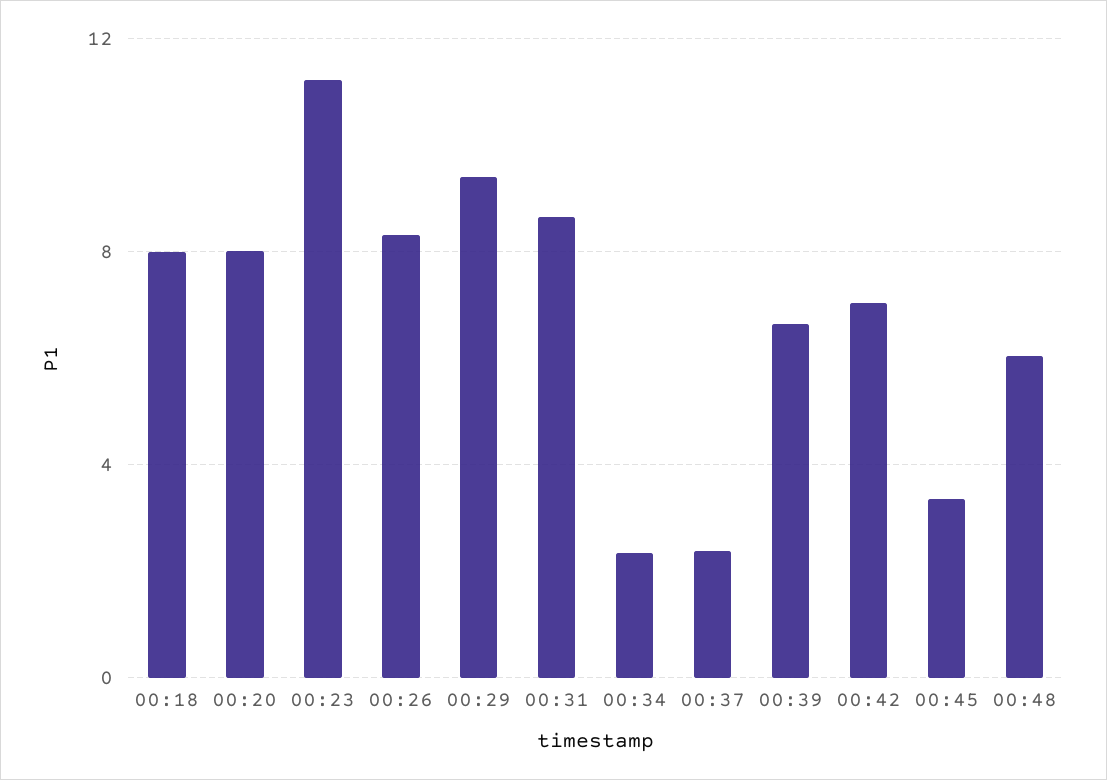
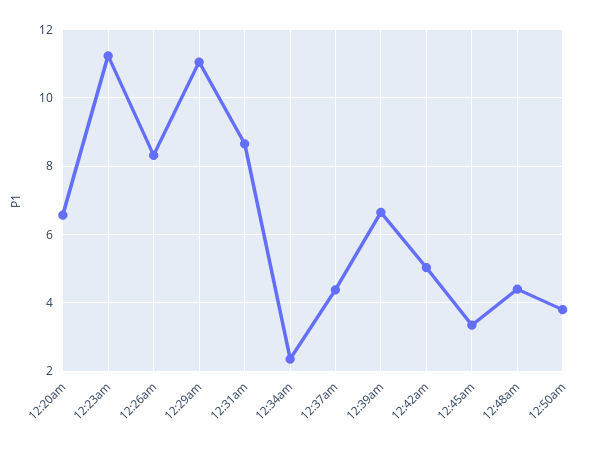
00:18: 8 -> none
00:20: 8 -> 6.6
00:29: 9.5 -> 11
00:37: 2.5 -> 4.4
00:42: 7 -> 5
00:48: 6 -> 4.4
12:50am: none -> 3.8

